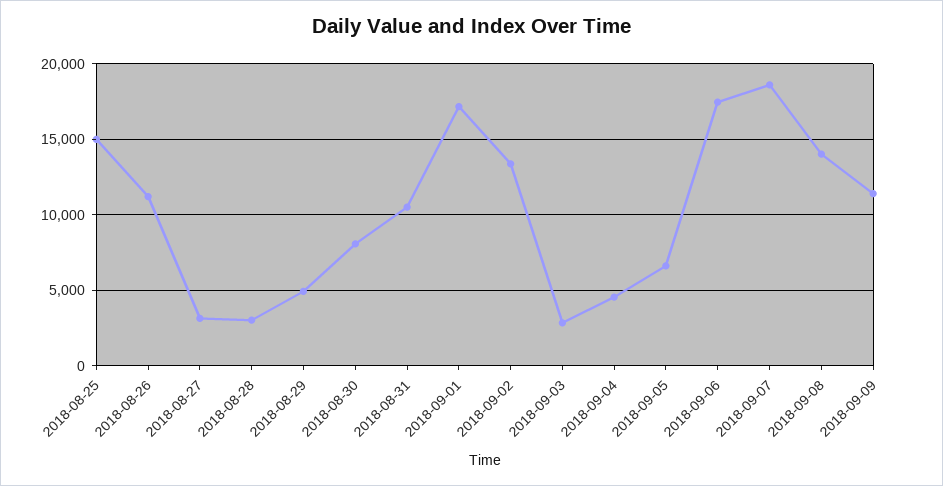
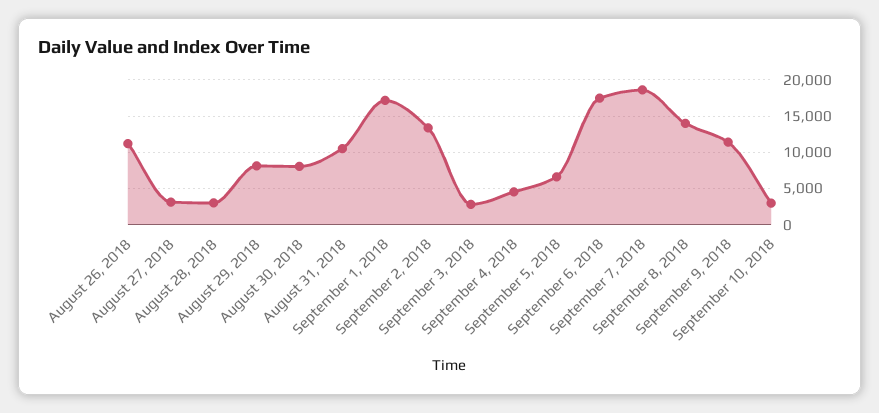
2018-08-25: 15000 -> none
2018-08-29: 5000 -> 8000
September 10, 2018: none -> 3000

